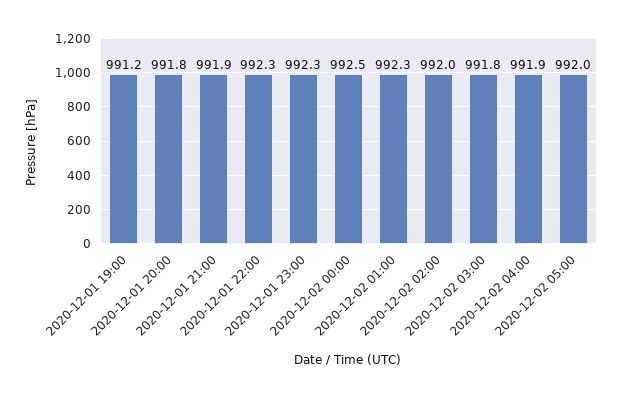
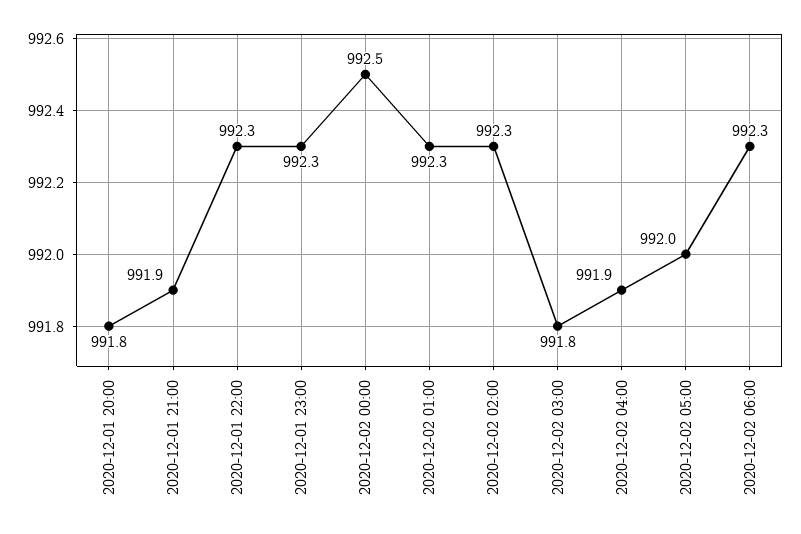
2020-12-01 19:00: 991.2 -> none
2020-12-02 02:00: 992 -> 992.3
2020-12-02 06:00: none -> 992.3

